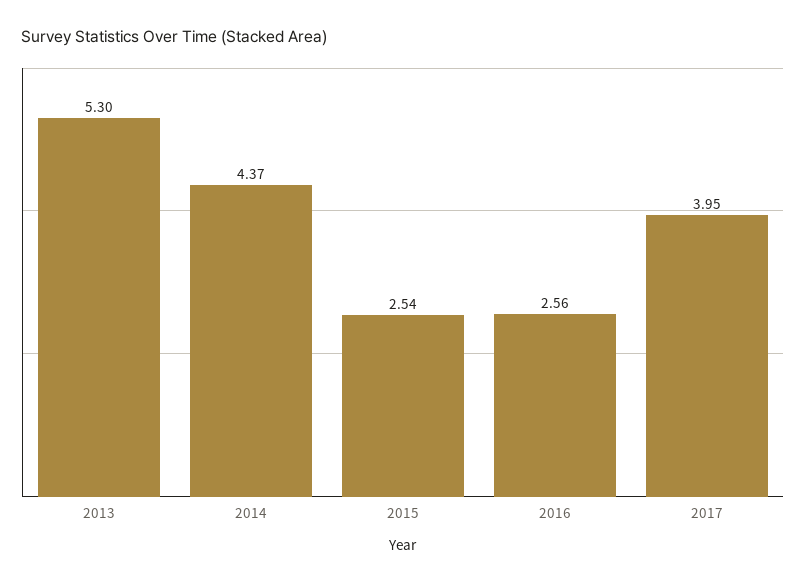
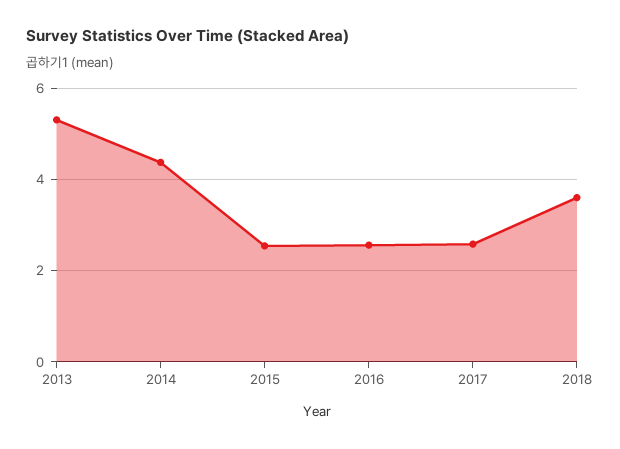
2017: 3.95 -> 2.6
2018: none -> 3.6

